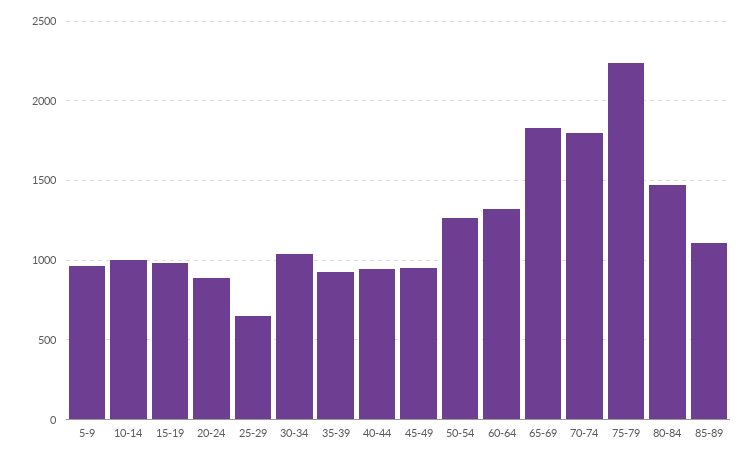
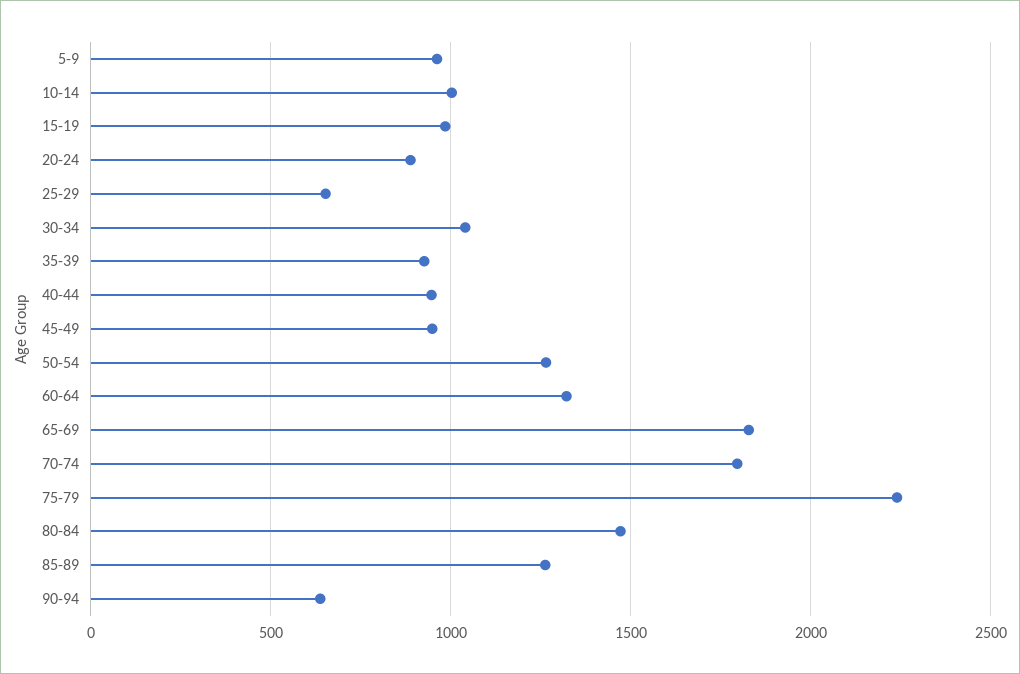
85-89: 1100 -> 1250
90-94: none -> 650

